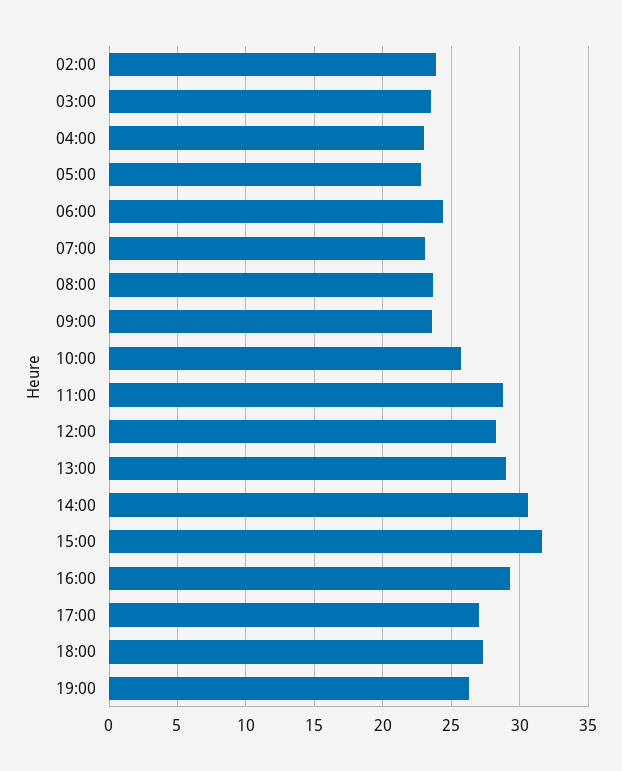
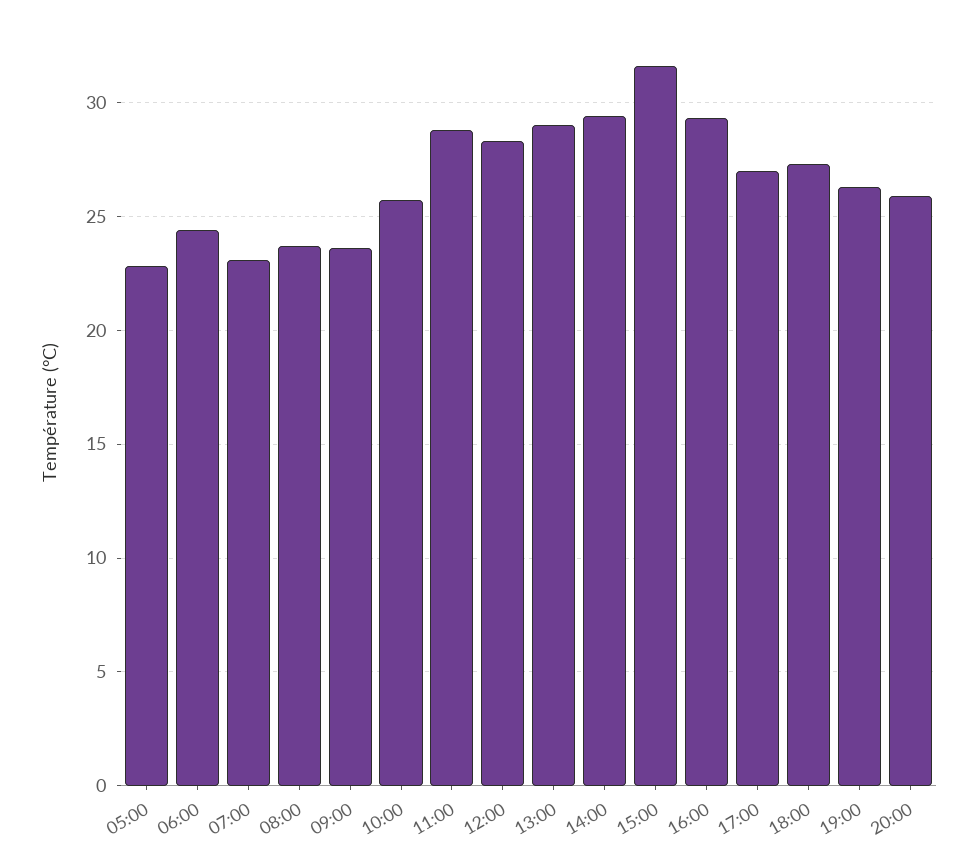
02:00: 24 -> none
03:00: 23.5 -> none
04:00: 23 -> none
14:00: 30.5 -> 29.5
20:00: none -> 26

